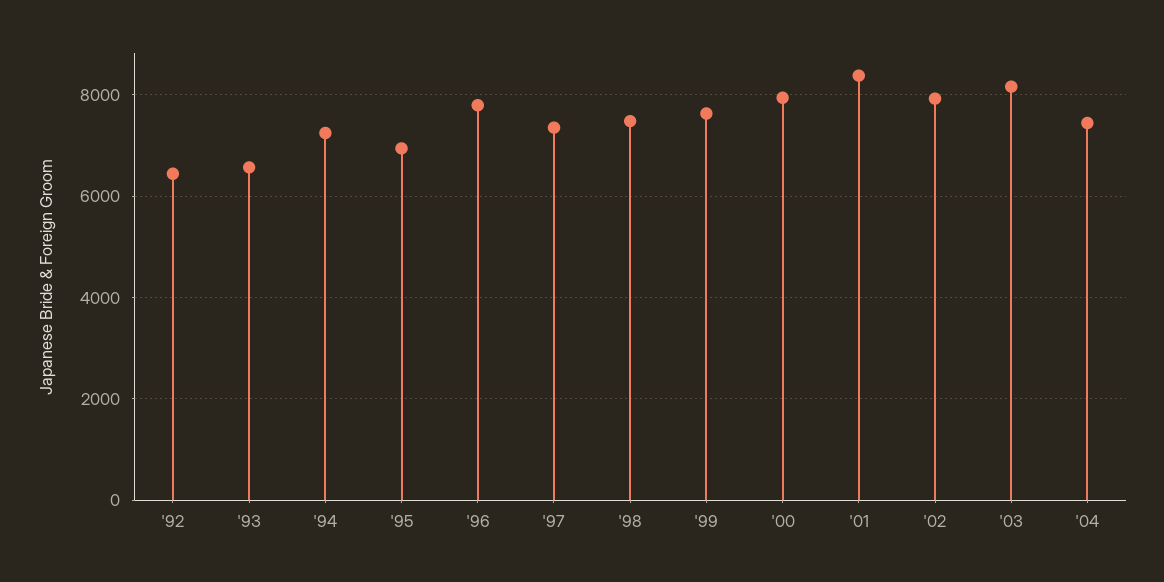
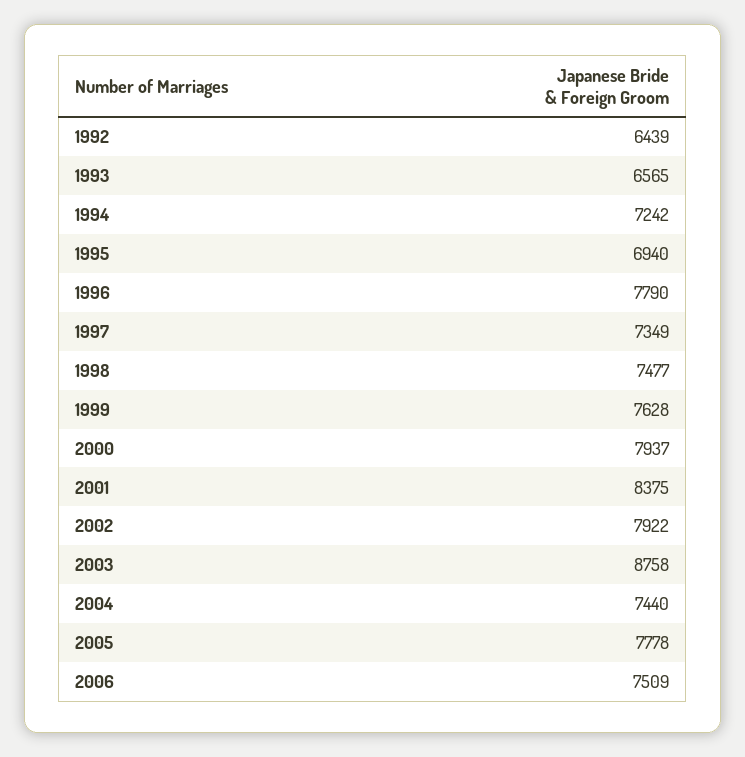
'03: 8200 -> 8758
2005: none -> 7778
2006: none -> 7509

